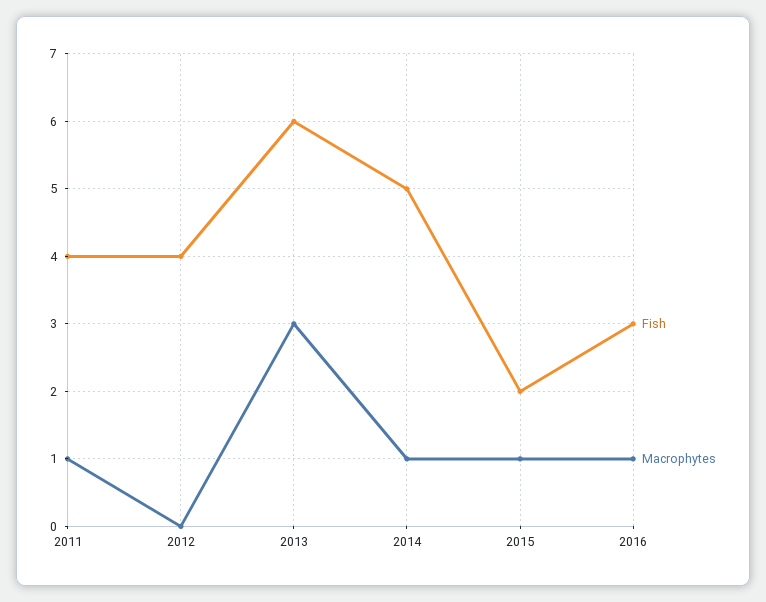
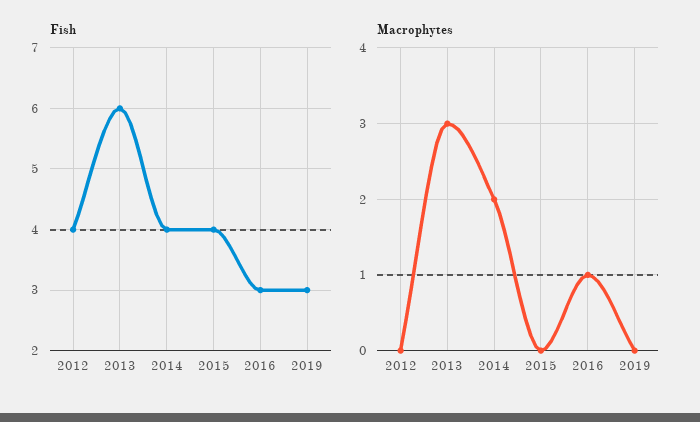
Fish, 2011: 4 -> none
Macrophytes, 2011: 1 -> none
Fish, 2014: 5 -> 4
Macrophytes, 2014: 1 -> 2
Fish, 2015: 2 -> 4
Macrophytes, 2015: 1 -> 0
Fish, 2019: none -> 3
Macrophytes, 2019: none -> 0

